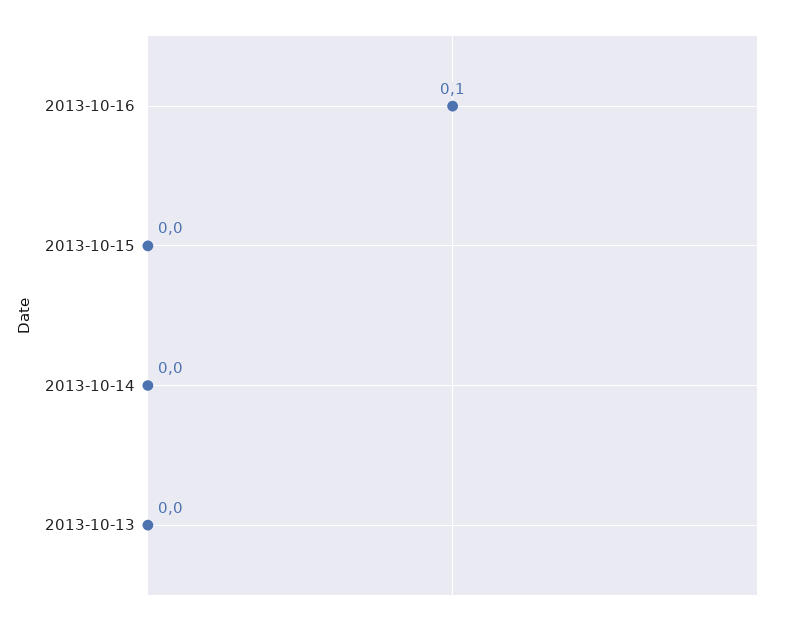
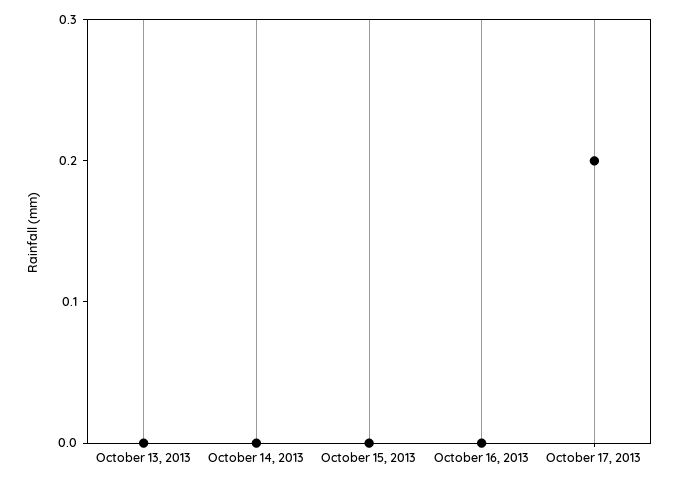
2013-10-16: 0.1 -> 0
October 17, 2013: none -> 0.2

